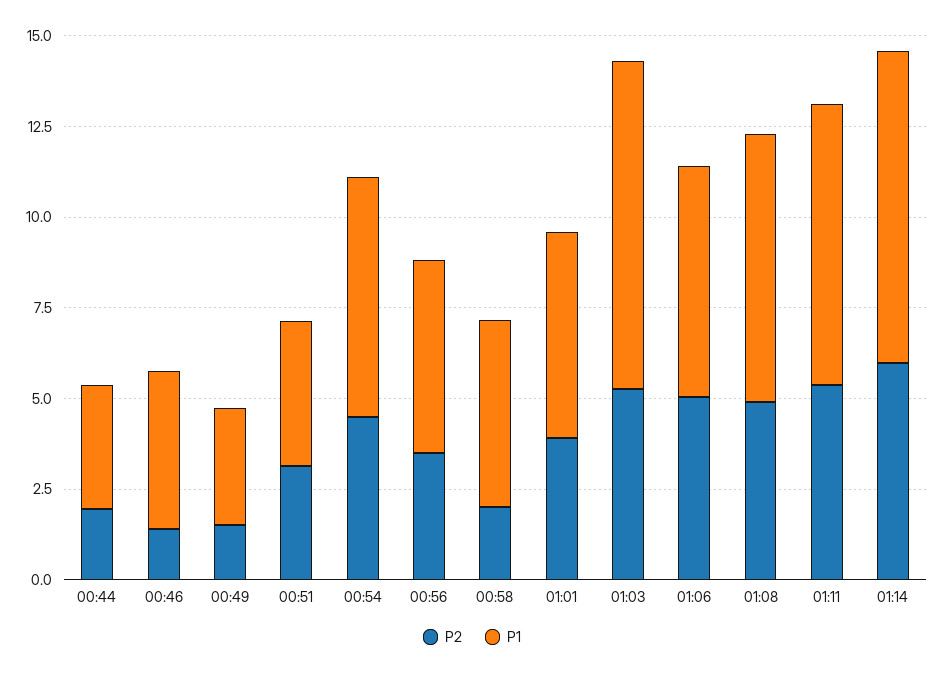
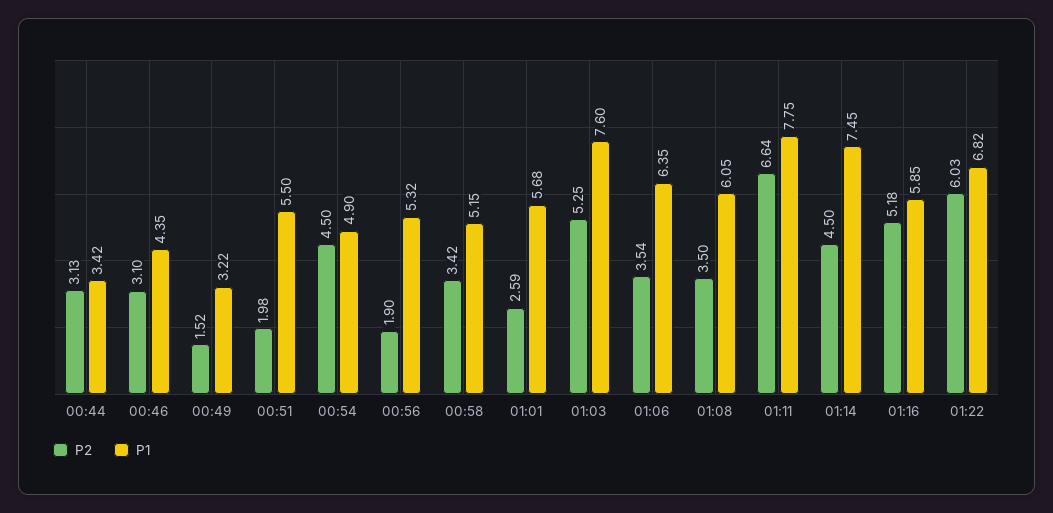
P2, 00:44: 2 -> 3.13
P2, 00:46: 1.5 -> 3.1
P2, 00:51: 3 -> 1.98
P1, 00:51: 4 -> 5.5
P1, 00:54: 6.5 -> 4.9
P2, 00:56: 3.5 -> 1.9
P2, 00:58: 2 -> 3.42
P2, 01:01: 4 -> 2.59
P1, 01:03: 9 -> 7.6
P2, 01:06: 5 -> 3.54
P2, 01:08: 5 -> 3.5
P1, 01:08: 7.5 -> 6.05
P2, 01:11: 5.5 -> 6.64
P2, 01:14: 6 -> 4.5
P1, 01:14: 8.5 -> 7.45
P2, 01:16: none -> 5.18
P1, 01:16: none -> 5.85
P2, 01:22: none -> 6.03
P1, 01:22: none -> 6.82

